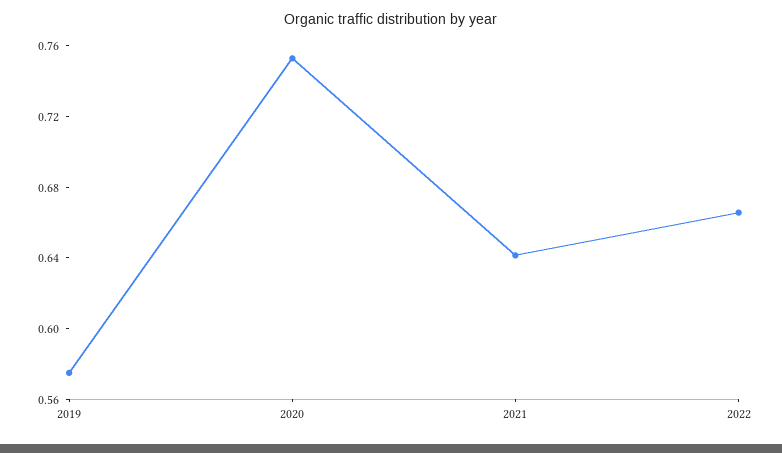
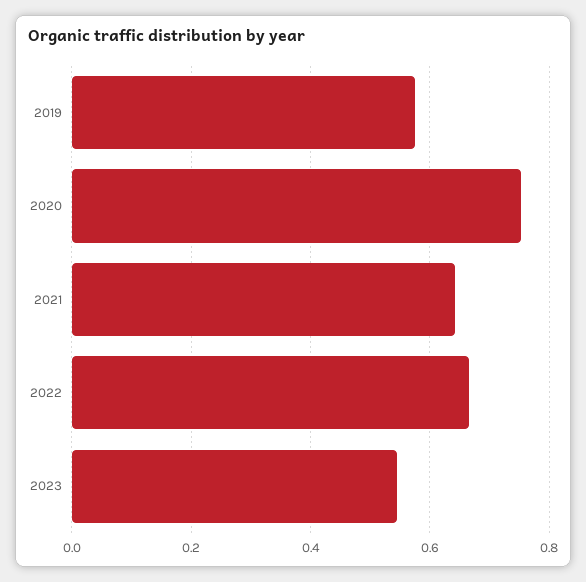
2023: none -> 0.54

